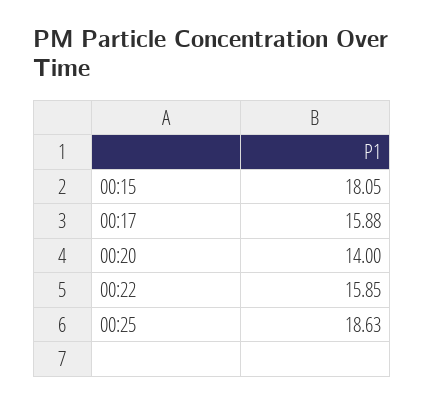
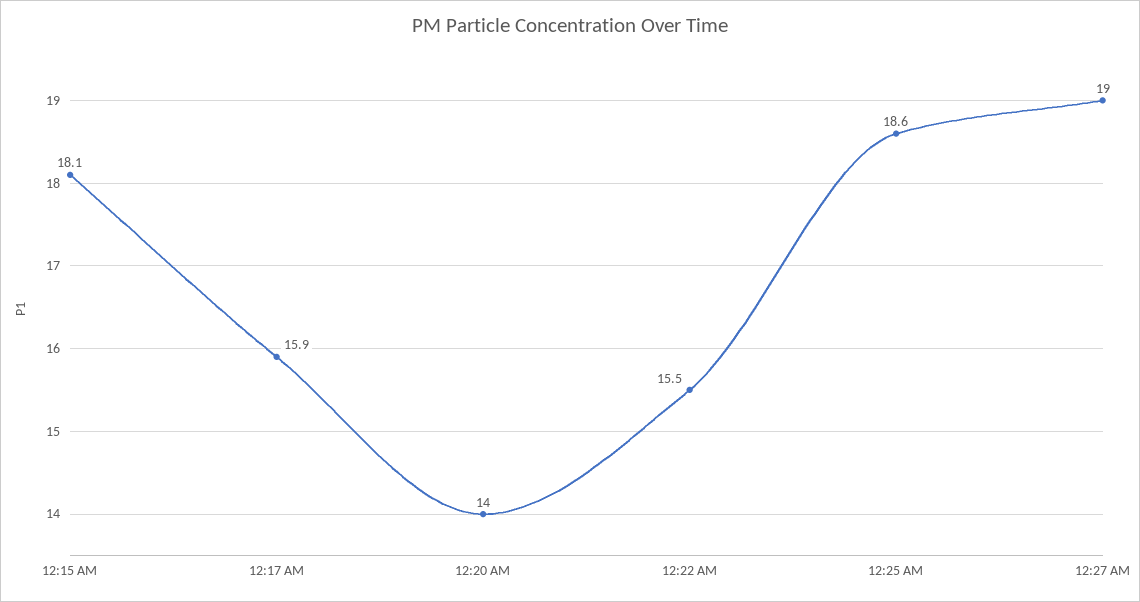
00:22: 15.85 -> 15.5
12:27 AM: none -> 19

